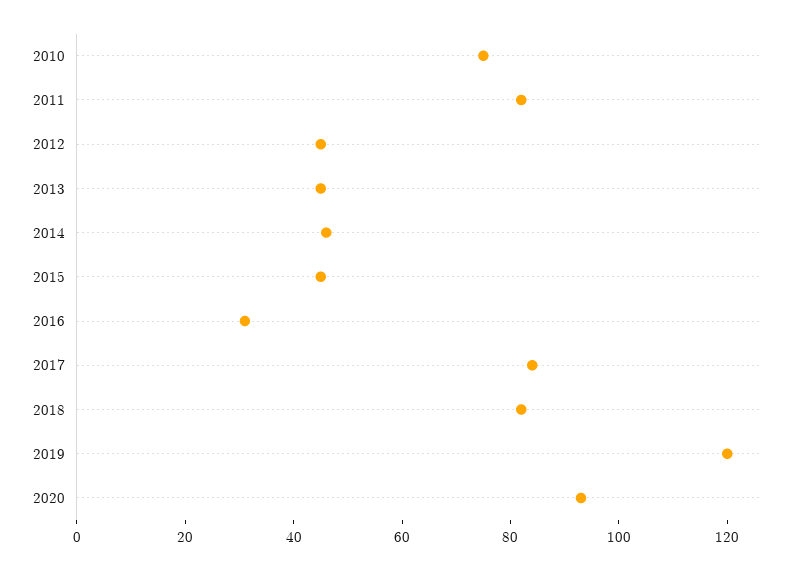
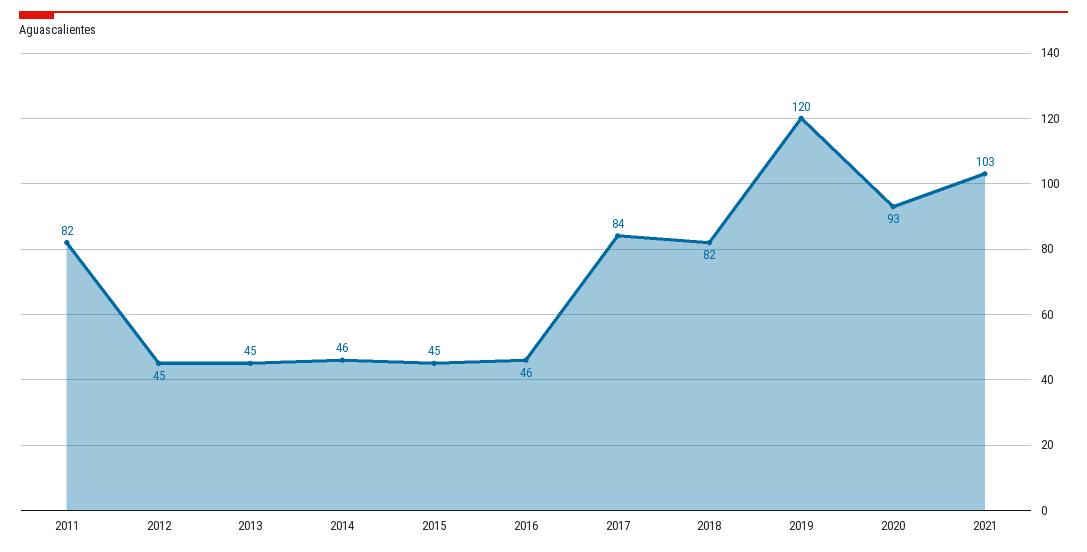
2010: 75 -> none
2016: 30 -> 46
2021: none -> 103

